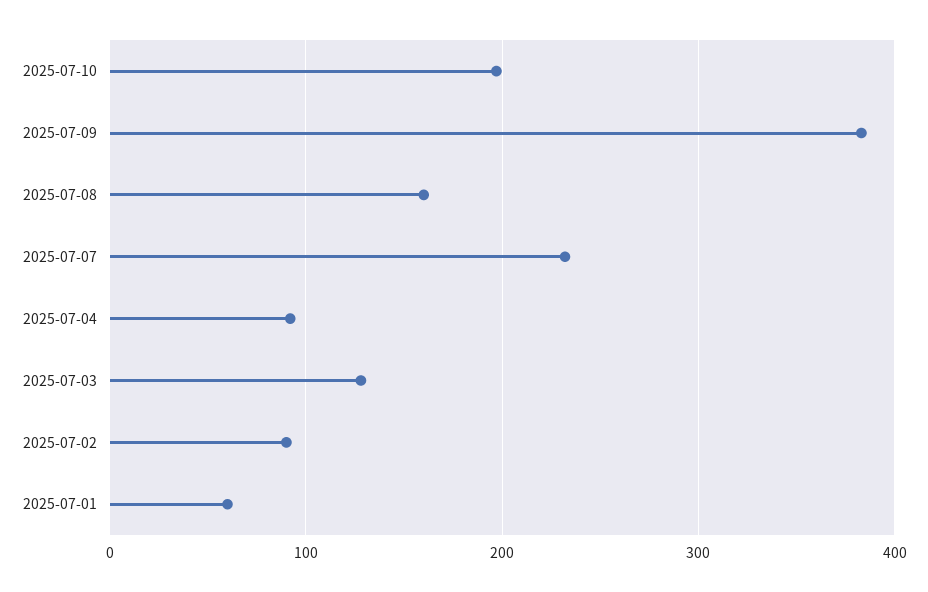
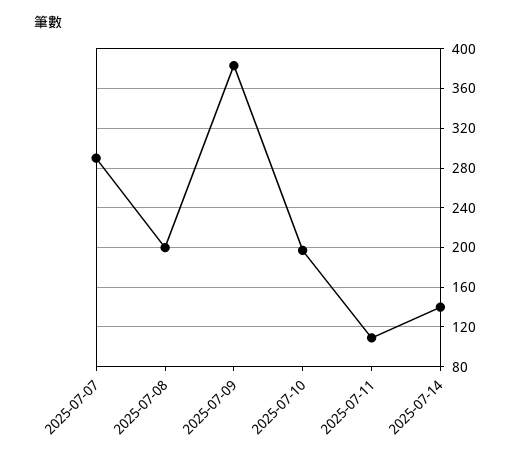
2025-07-08: 160 -> 200
2025-07-07: 230 -> 290
2025-07-04: 90 -> none
2025-07-03: 130 -> none
2025-07-02: 90 -> none
2025-07-01: 60 -> none
2025-07-11: none -> 110
2025-07-14: none -> 140

